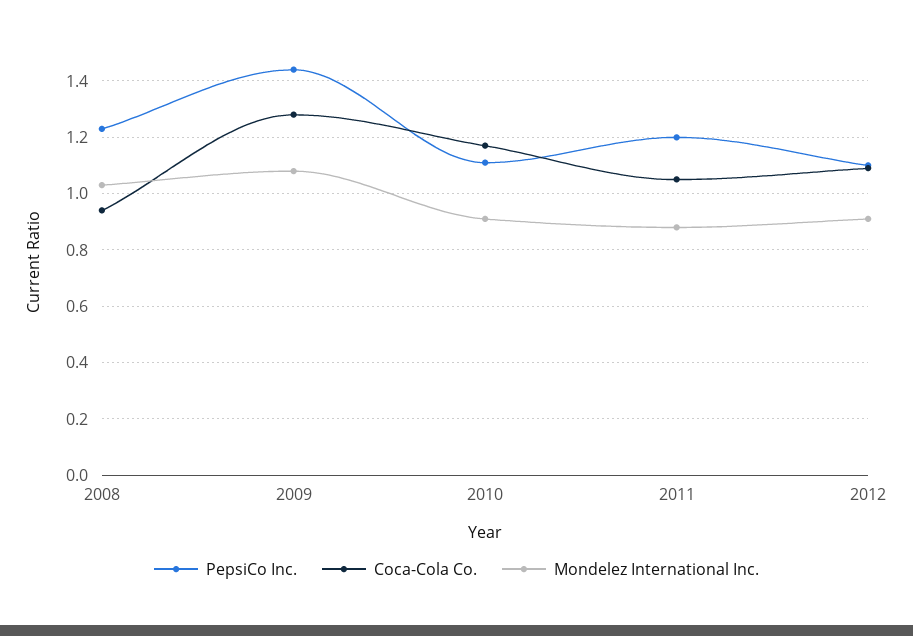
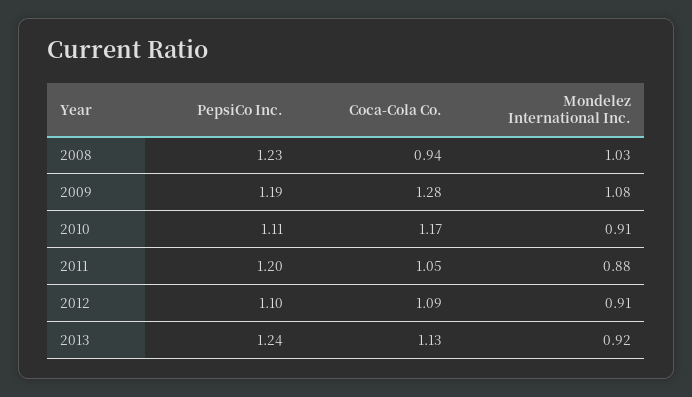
PepsiCo Inc., 2009: 1.45 -> 1.19
PepsiCo Inc., 2013: none -> 1.24
Coca-Cola Co., 2013: none -> 1.13
Mondelez International Inc., 2013: none -> 0.92

